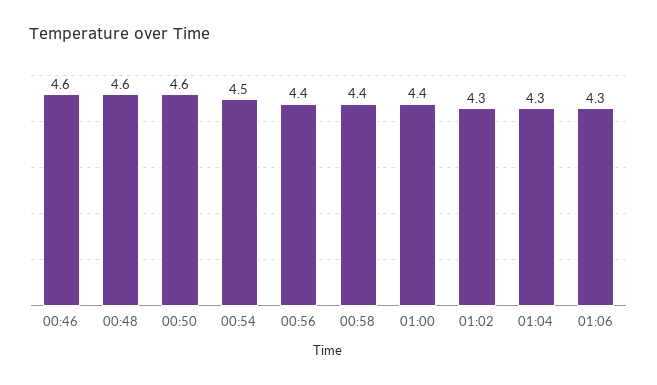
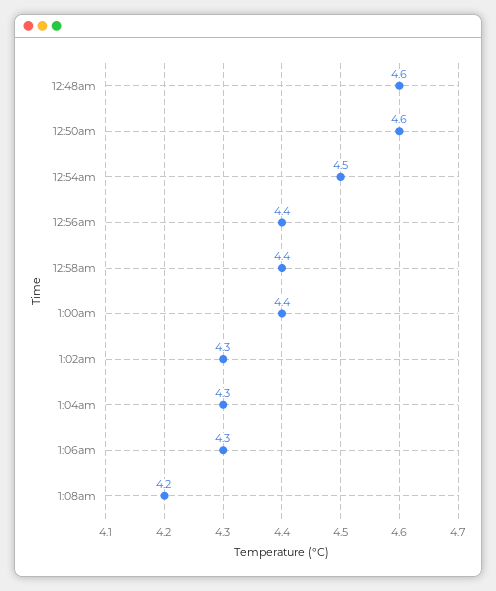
00:46: 4.6 -> none
1:08am: none -> 4.2

